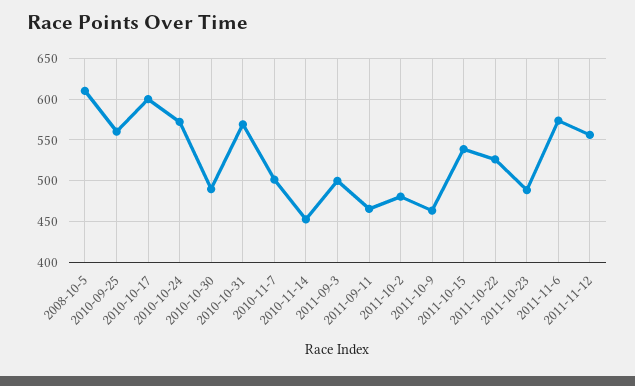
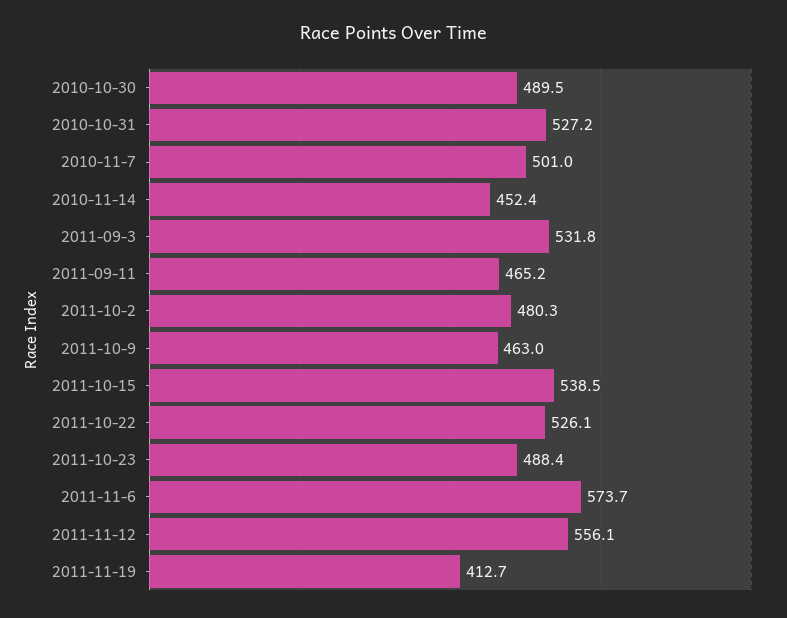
2008-10-5: 610 -> none
2010-09-25: 560 -> none
2010-10-17: 600 -> none
2010-10-24: 570 -> none
2010-10-31: 570 -> 527.2
2011-09-3: 500 -> 531.8
2011-11-19: none -> 412.7

